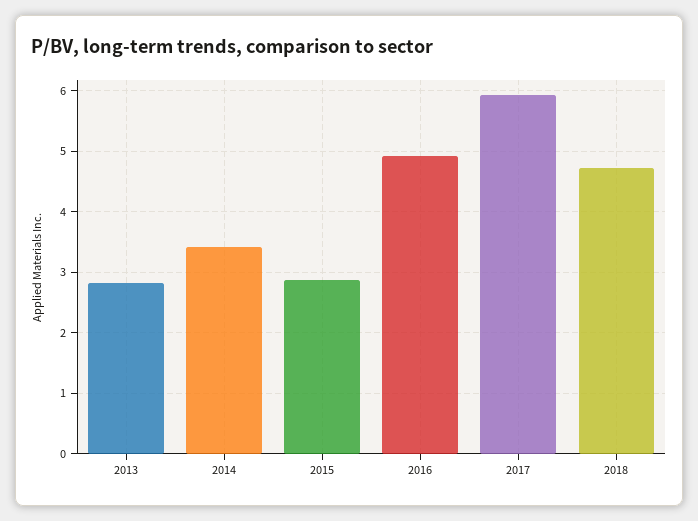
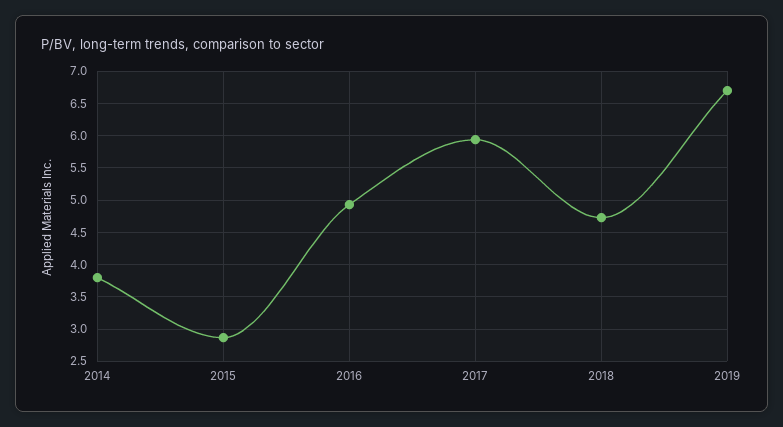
2013: 2.8 -> none
2014: 3.4 -> 3.8
2019: none -> 6.7

